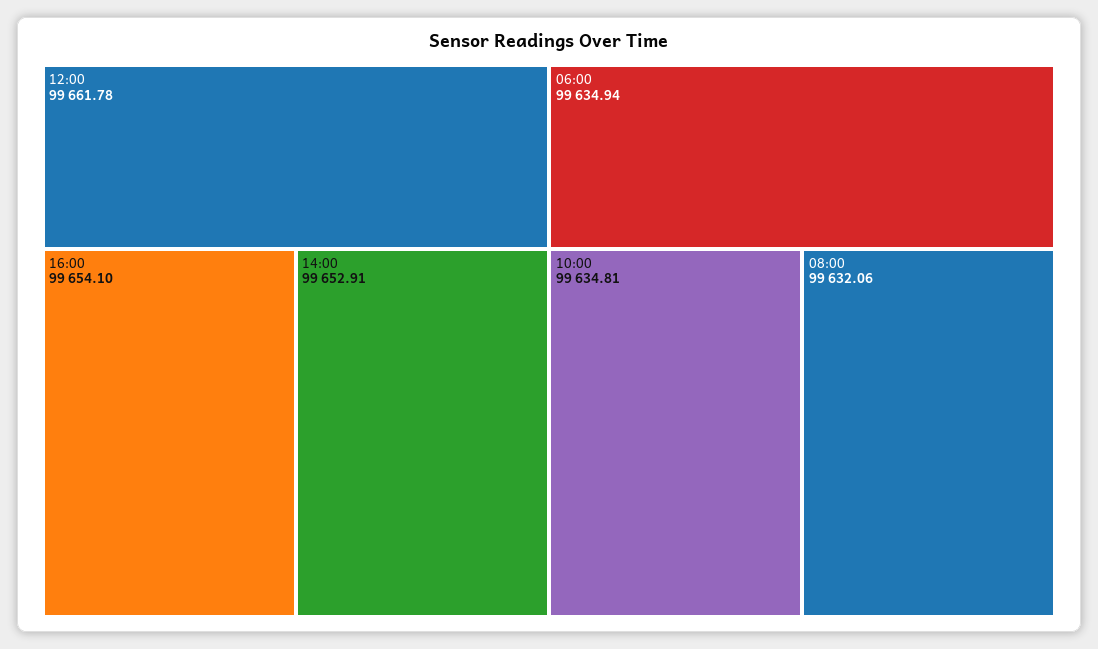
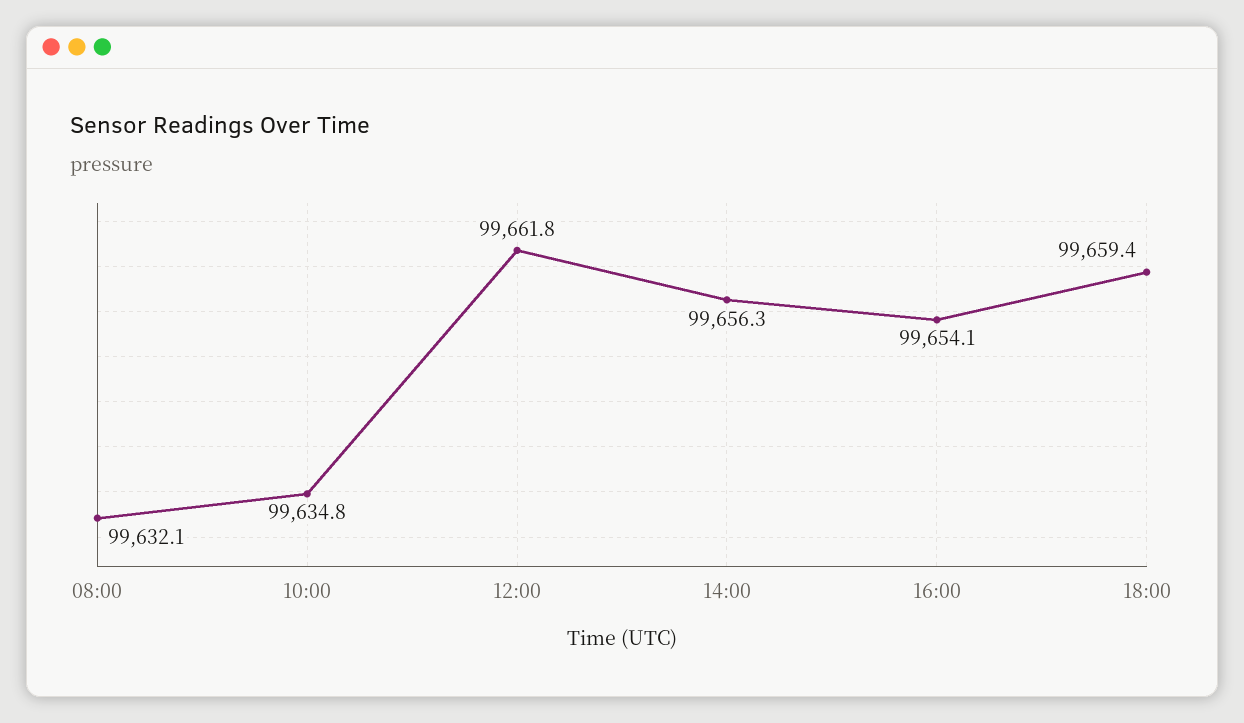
14:00: 99652.91 -> 99656.3
06:00: 99634.94 -> none
18:00: none -> 99659.4

